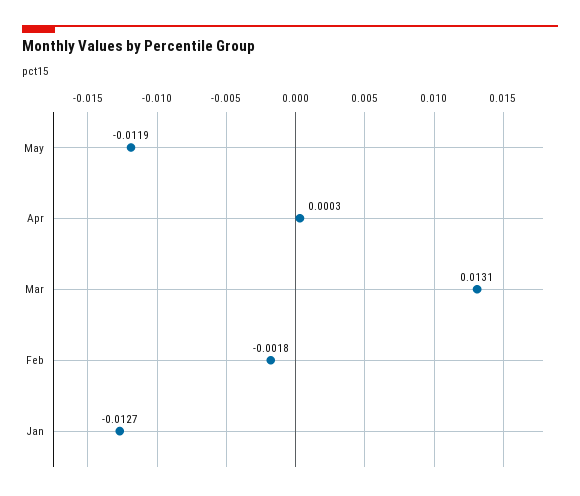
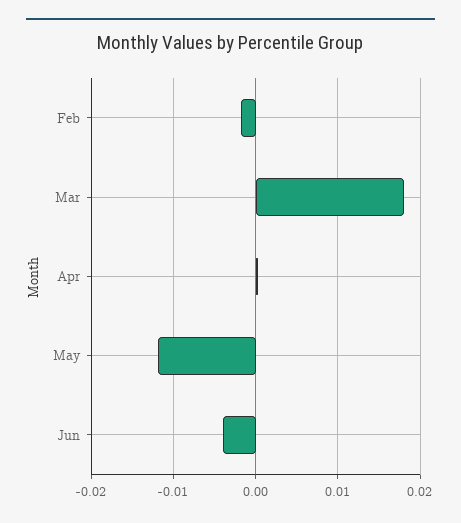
Mar: 0.0131 -> 0.018
Jan: -0.0127 -> none
Jun: none -> -0.004

